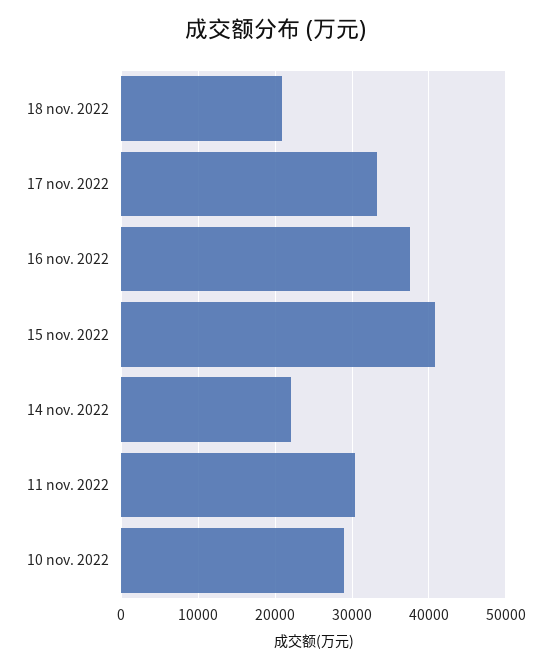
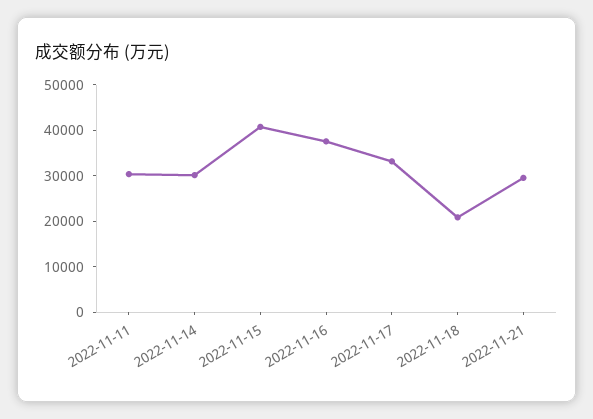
14 nov. 2022: 22000 -> 30000
10 nov. 2022: 29000 -> none
2022-11-21: none -> 30000

